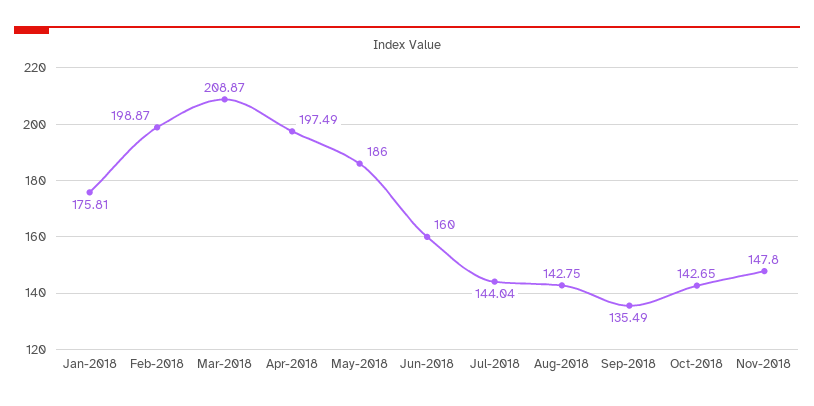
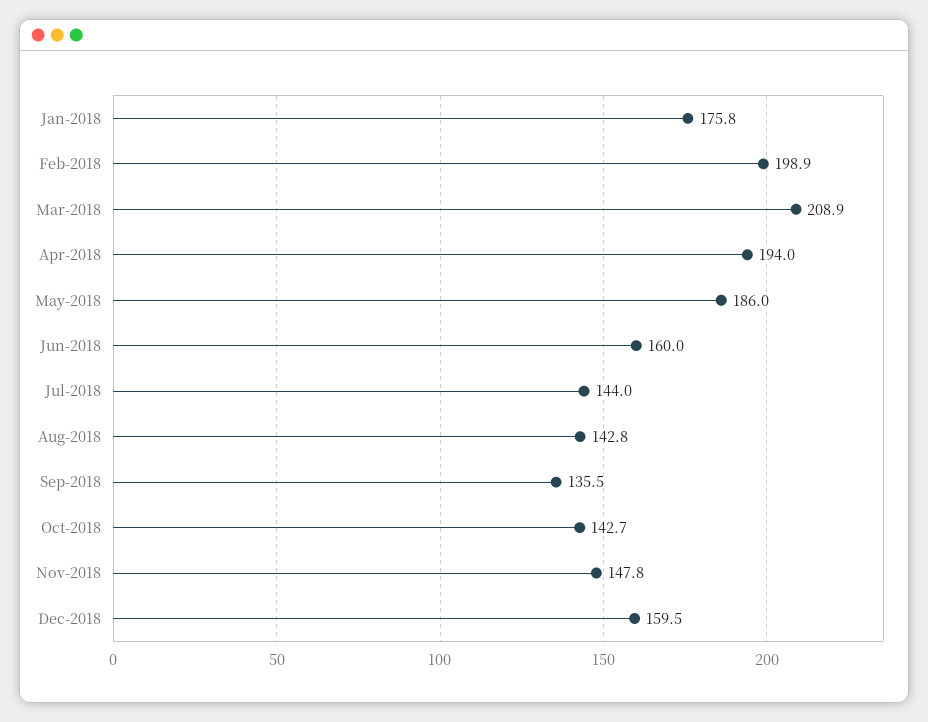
Apr-2018: 197.49 -> 194
Dec-2018: none -> 159.5

